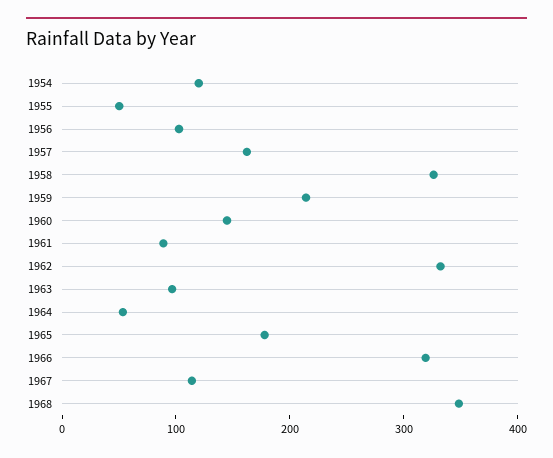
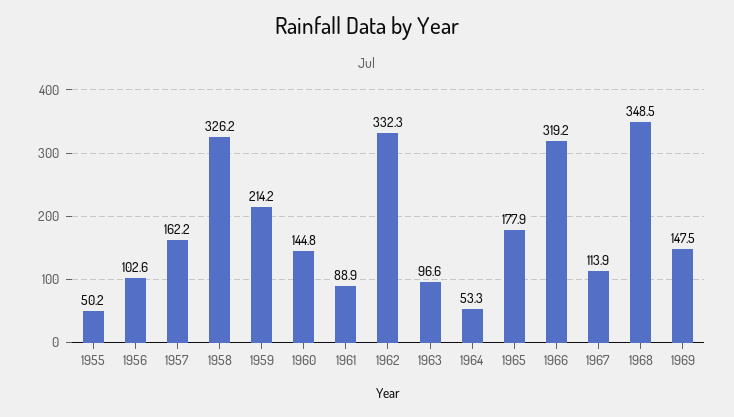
1954: 120 -> none
1969: none -> 147.5

